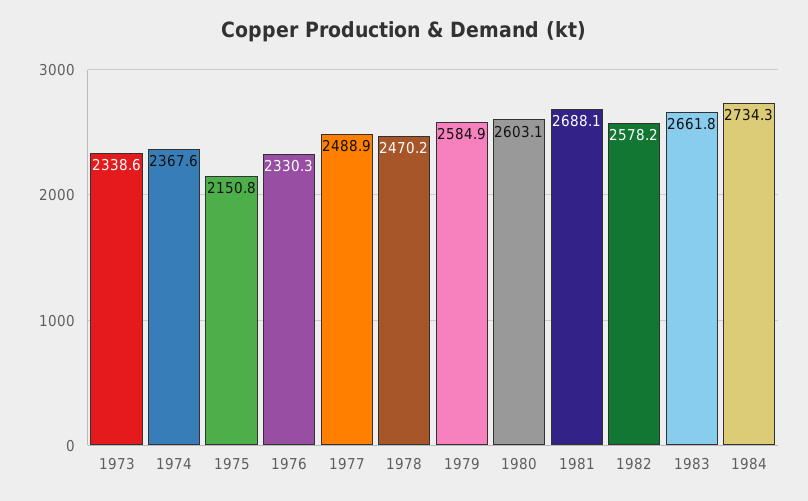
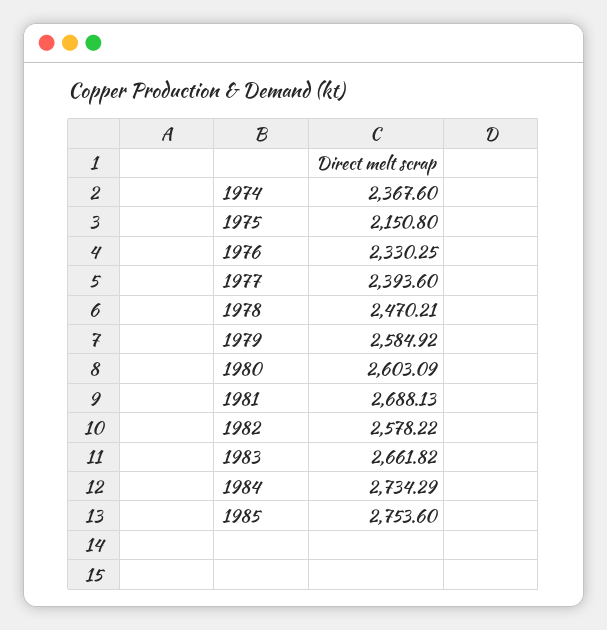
1973: 2338.6 -> none
1977: 2488.9 -> 2393.6
1985: none -> 2753.6

